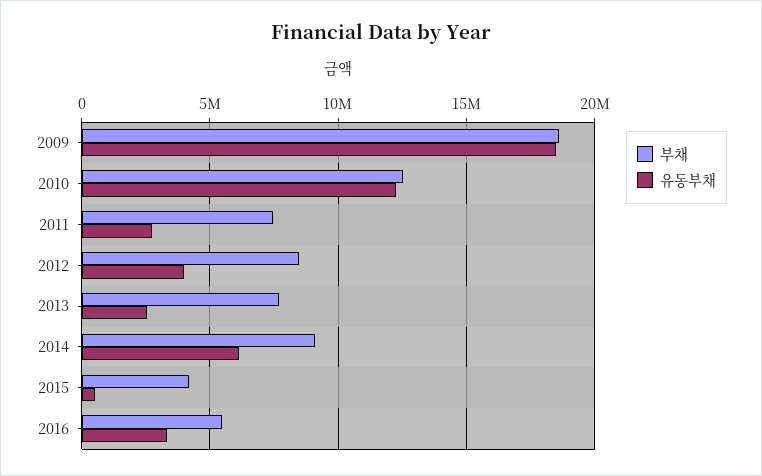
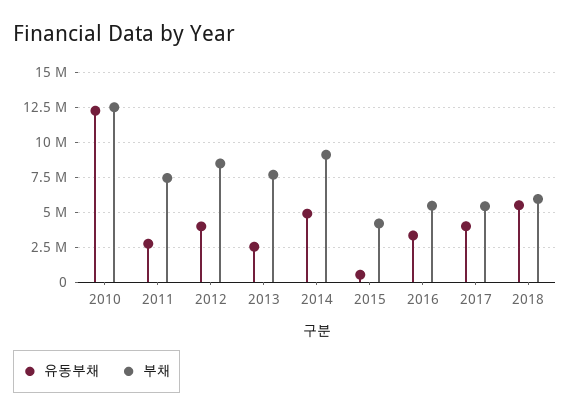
부채, 2009: 18500000 -> none
유동부채, 2009: 18500000 -> none
유동부채, 2014: 6000000 -> 5000000
유동부채, 2017: none -> 4000000
부채, 2017: none -> 5500000
유동부채, 2018: none -> 5500000
부채, 2018: none -> 6000000

